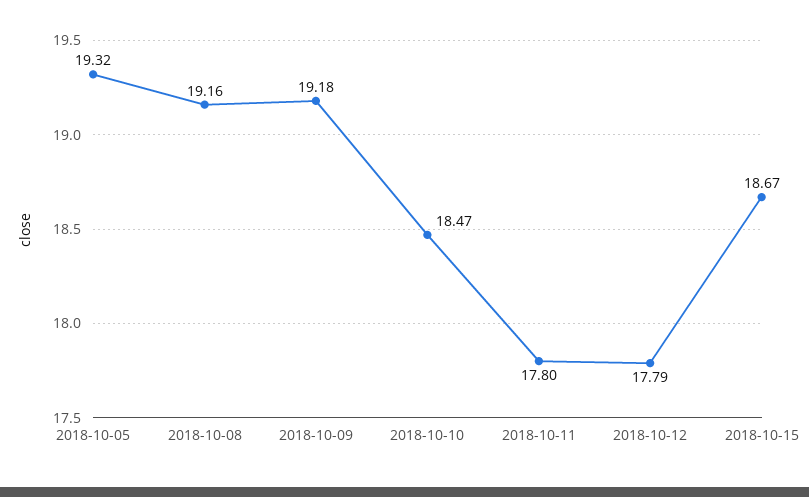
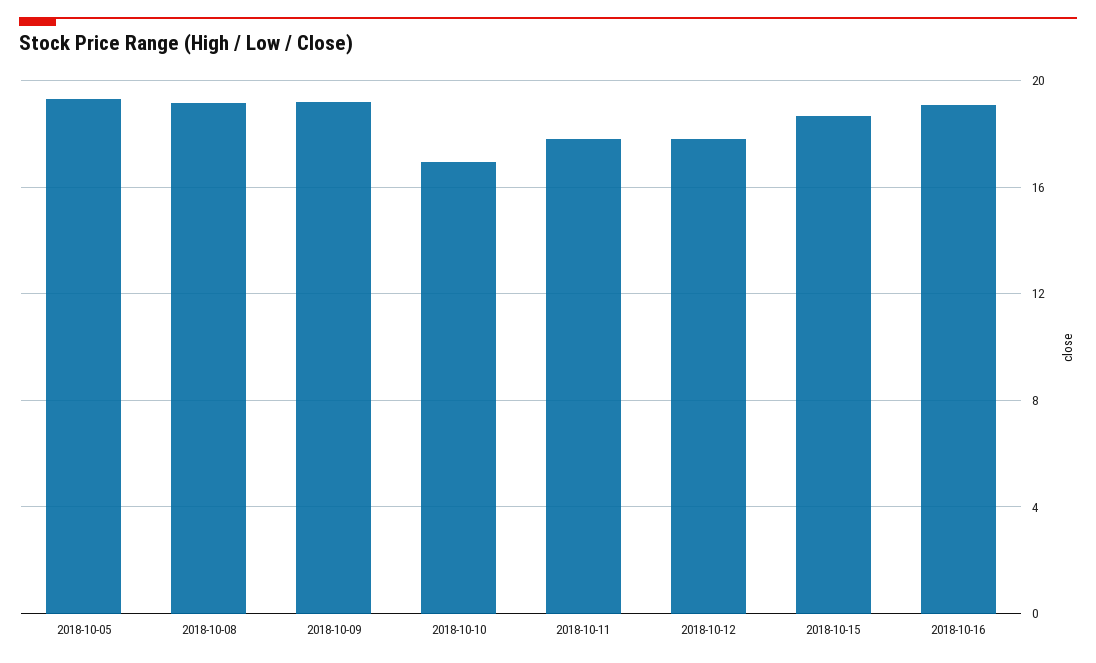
2018-10-10: 18.47 -> 17
2018-10-16: none -> 19

